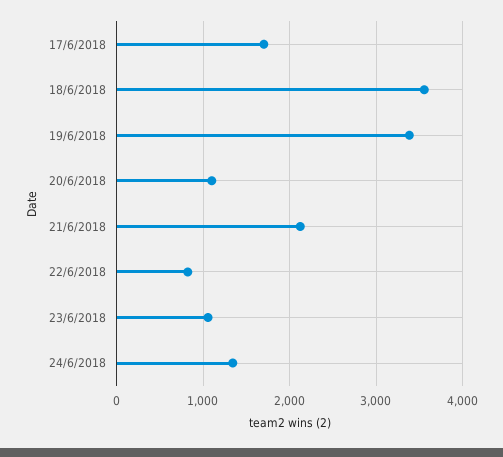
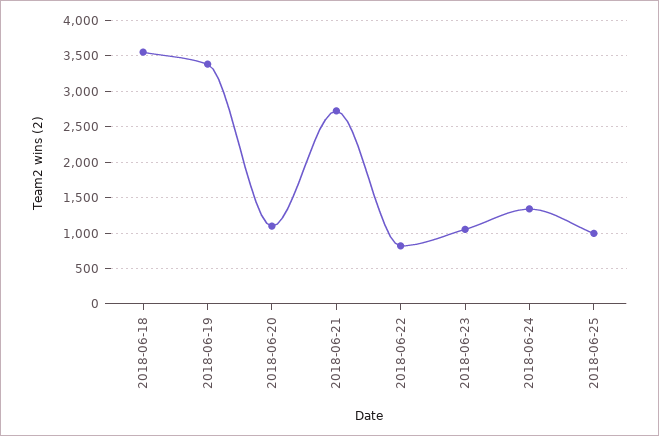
17/6/2018: 1700 -> none
21/6/2018: 2100 -> 2700
2018-06-25: none -> 1000

